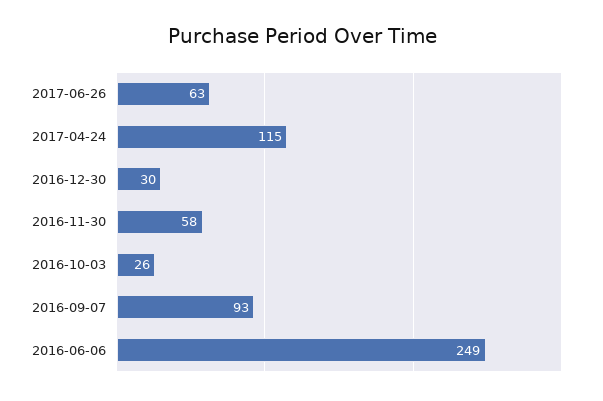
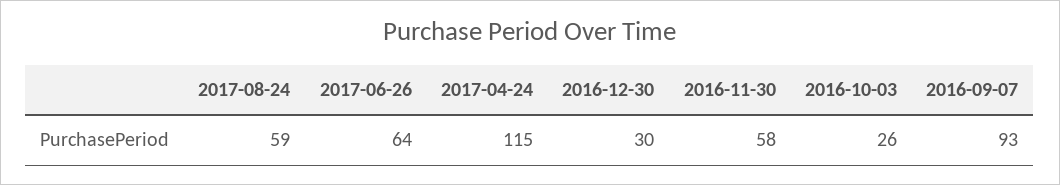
2017-06-26: 63 -> 64
2016-06-06: 249 -> none
2017-08-24: none -> 59

